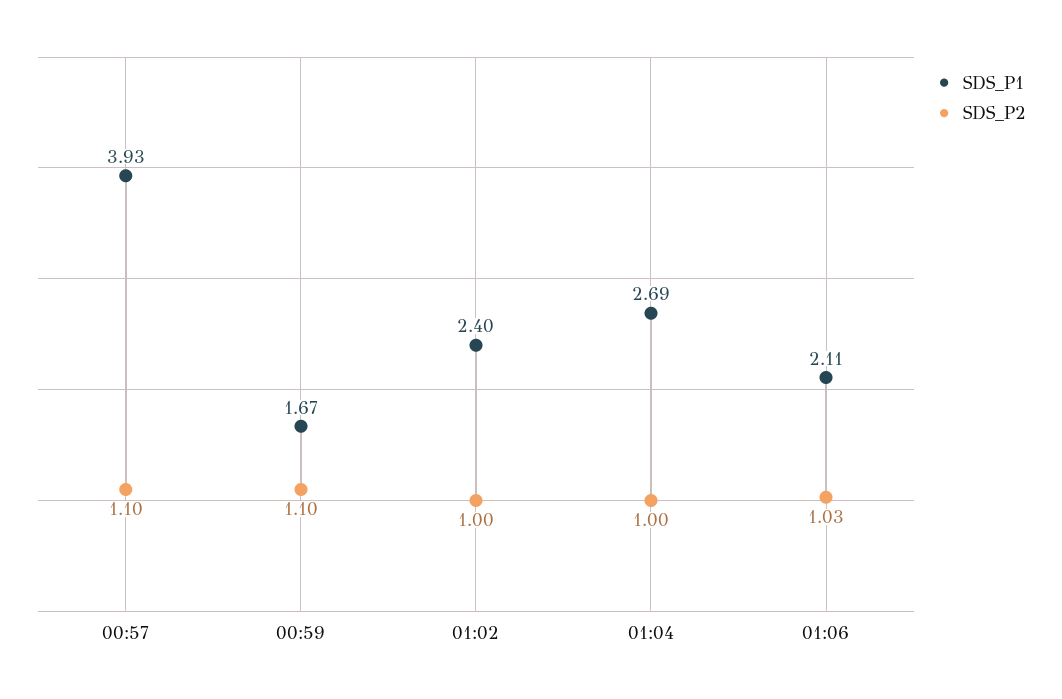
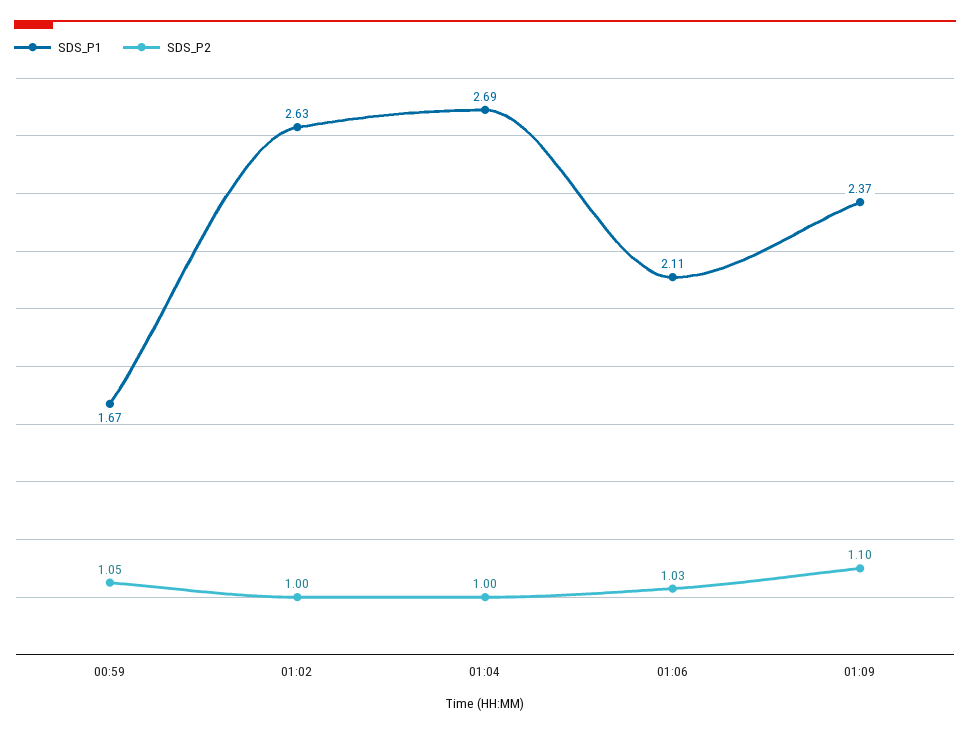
SDS_P1, 00:57: 3.93 -> none
SDS_P2, 00:57: 1.1 -> none
SDS_P2, 00:59: 1.1 -> 1.05
SDS_P1, 01:02: 2.4 -> 2.63
SDS_P1, 01:09: none -> 2.37
SDS_P2, 01:09: none -> 1.1

